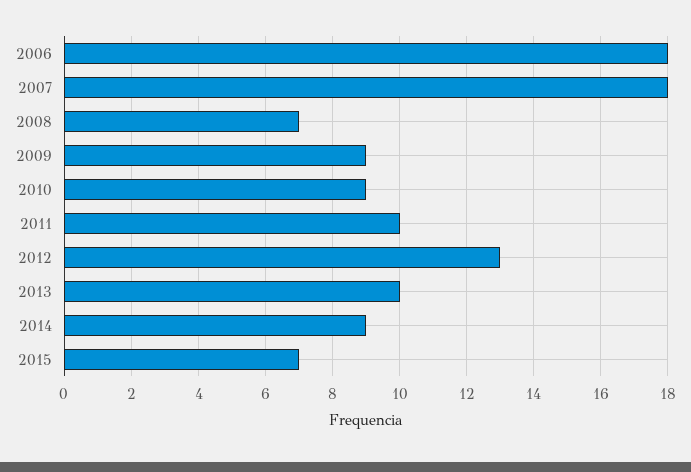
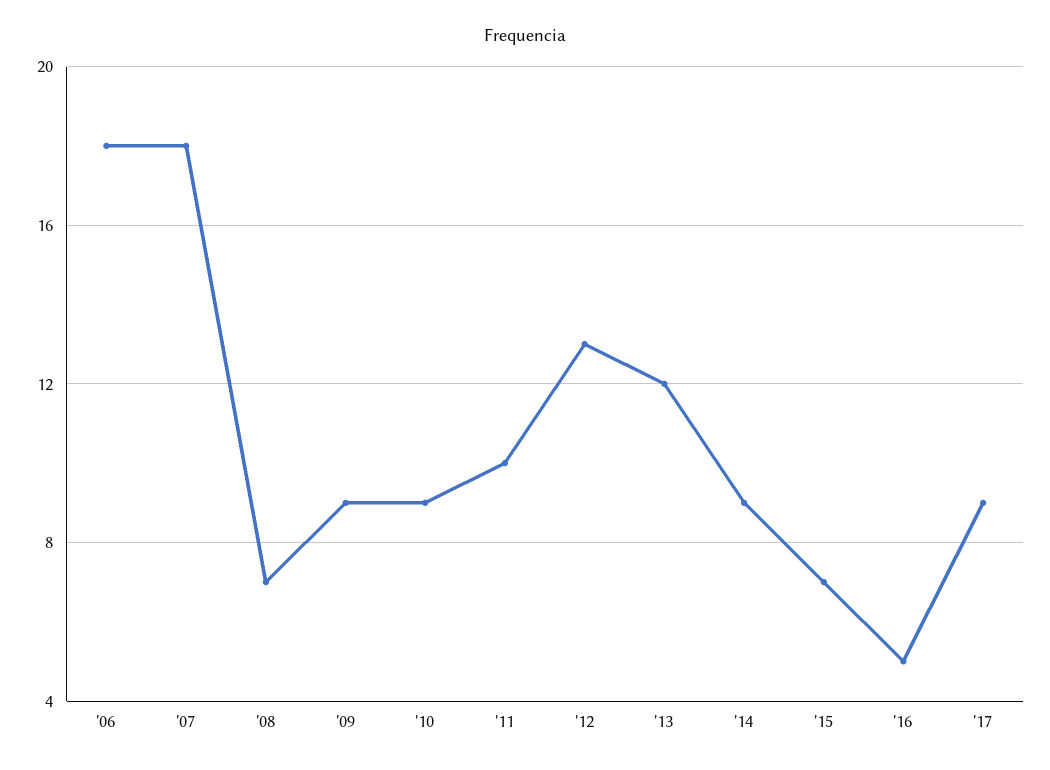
2013: 10 -> 12
'16: none -> 5
'17: none -> 9

